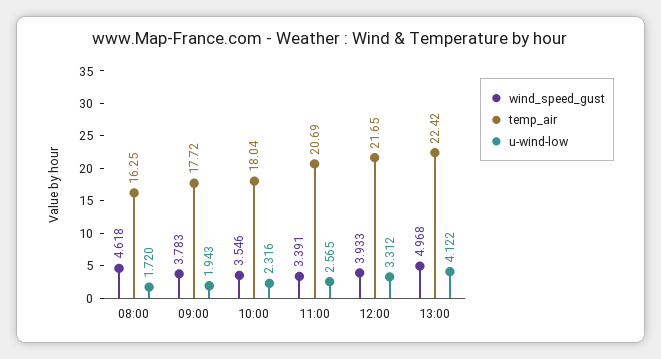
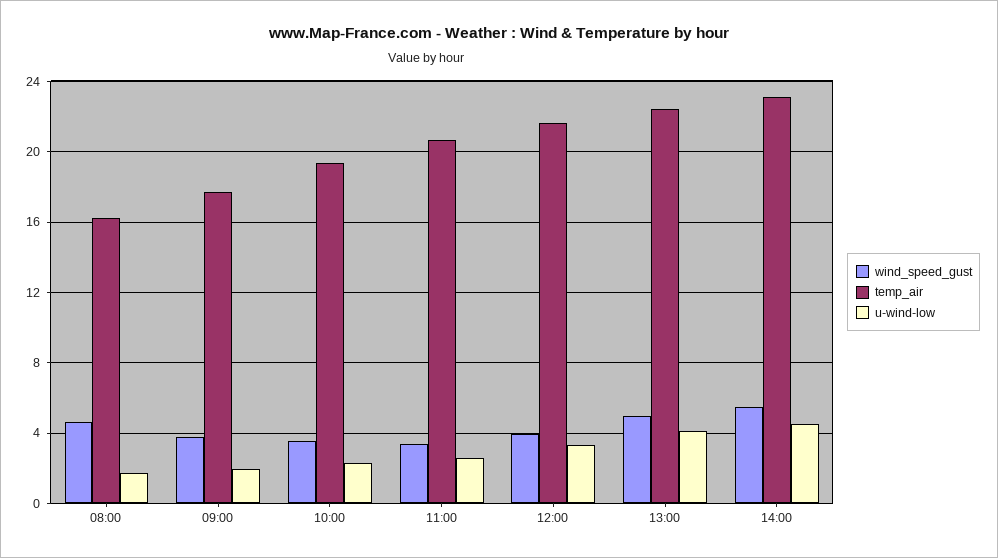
temp_air, 10:00: 18.04 -> 19.5
wind_speed_gust, 14:00: none -> 5.5
temp_air, 14:00: none -> 23
u-wind-low, 14:00: none -> 4.5

